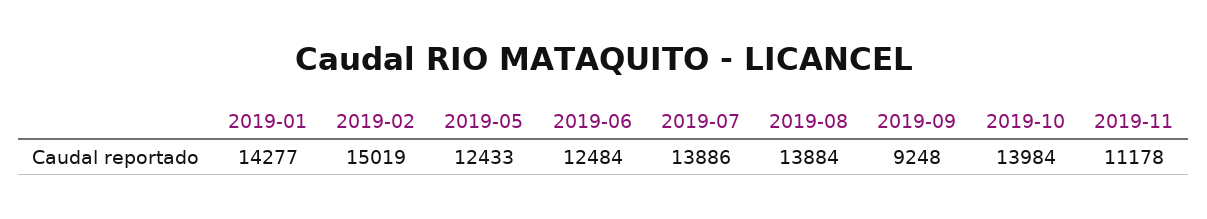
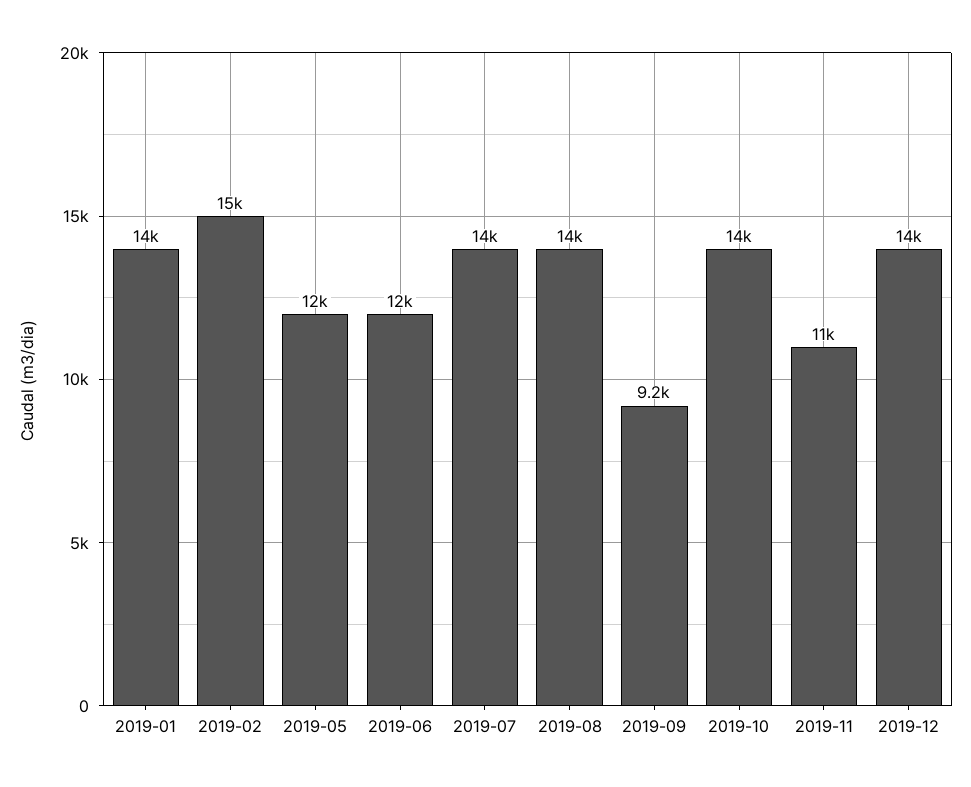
2019-12: none -> 14000

